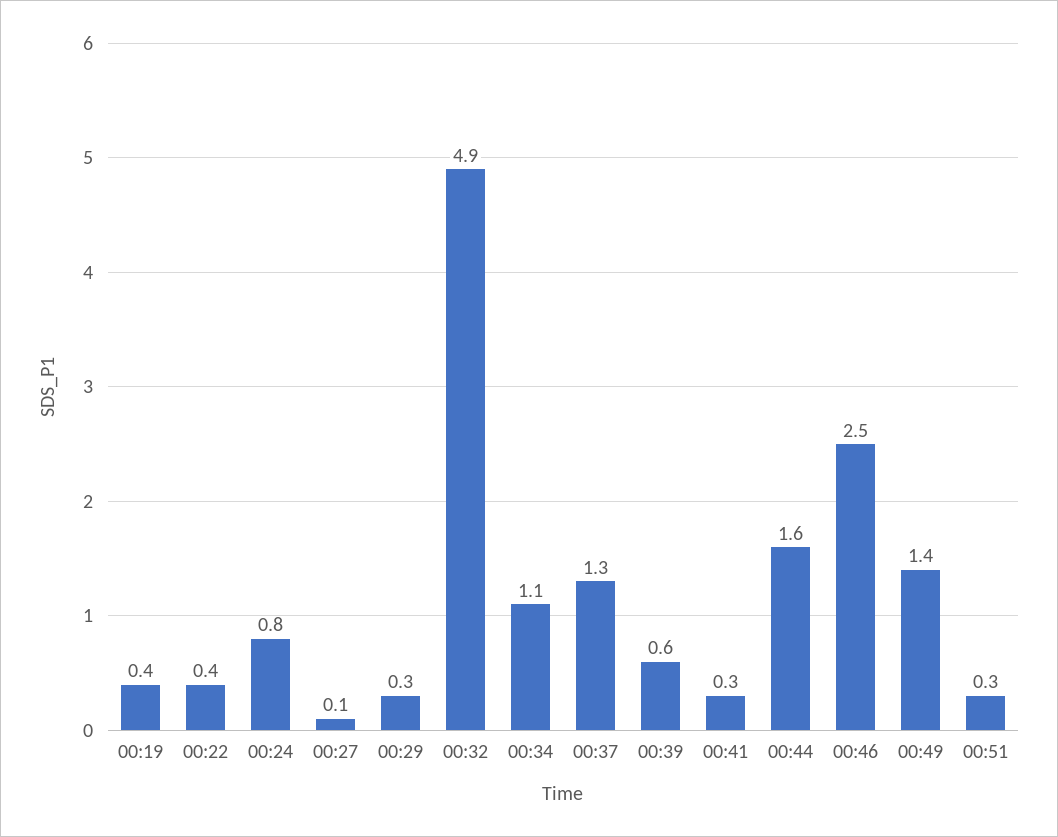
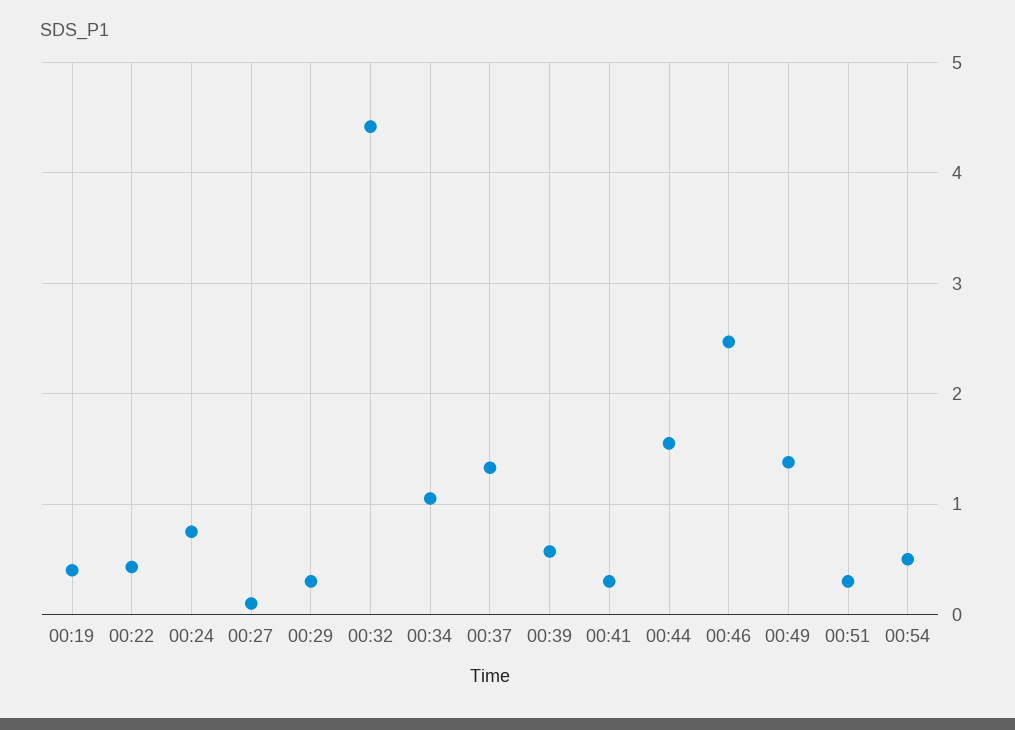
00:32: 4.9 -> 4.4
00:54: none -> 0.5

